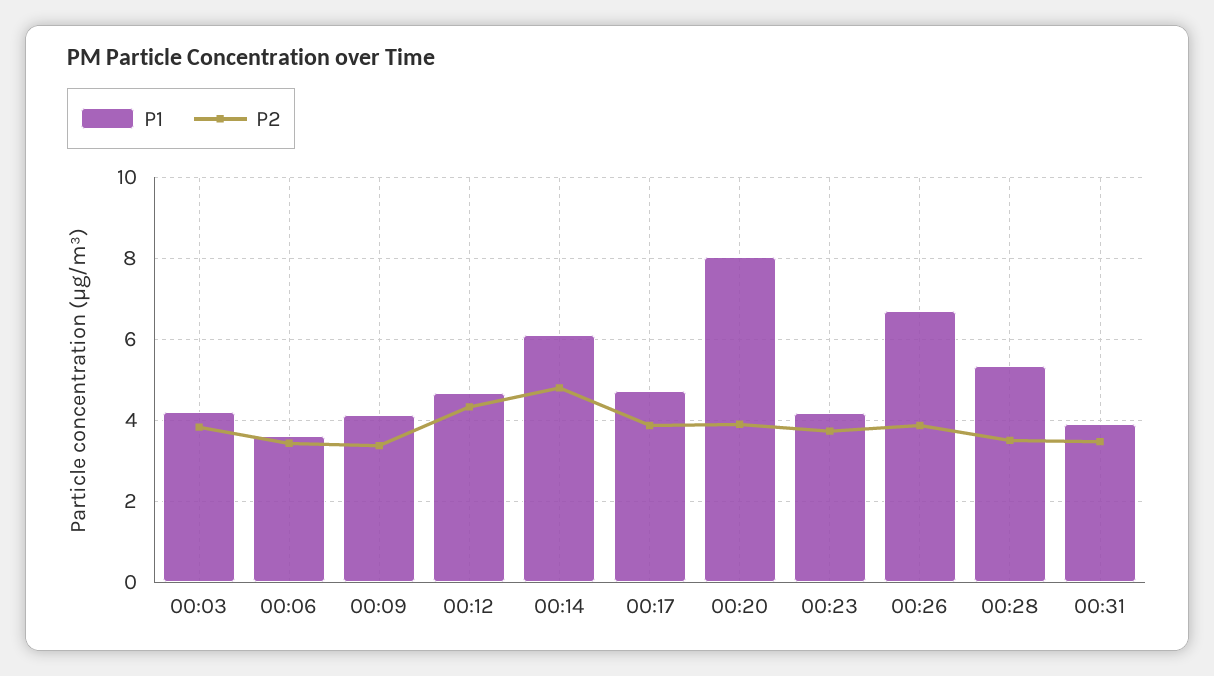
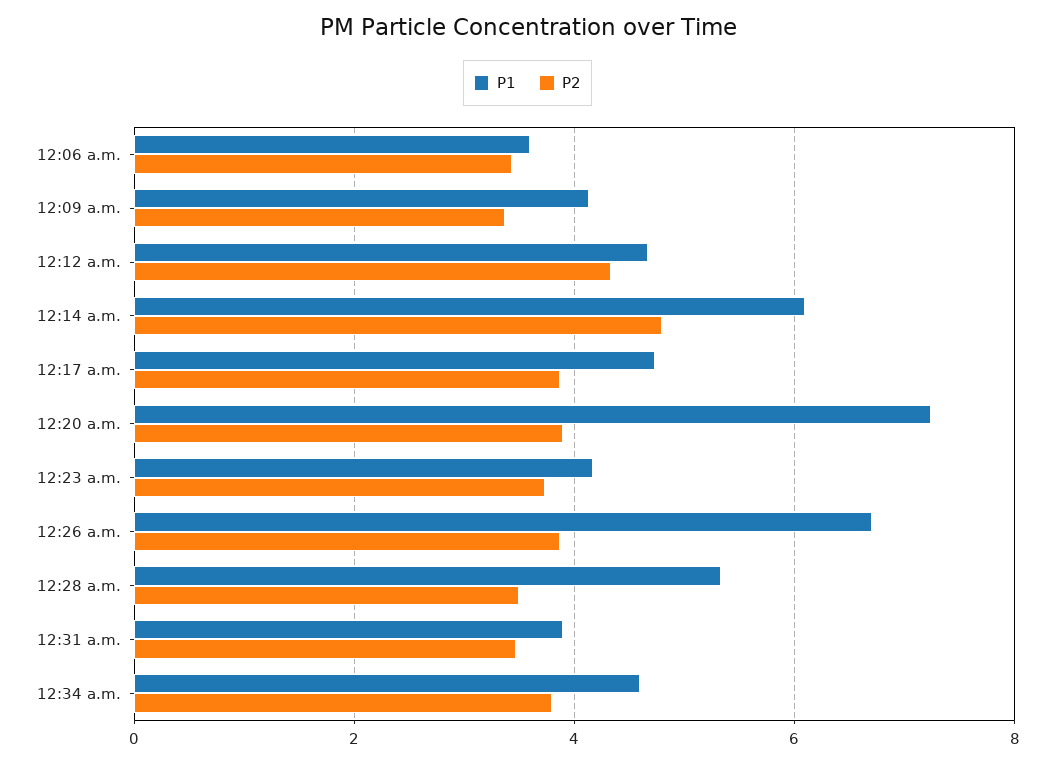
P1, 00:03: 4.2 -> none
P2, 00:03: 3.8 -> none
P1, 00:20: 8 -> 7.2
P1, 12:34 a.m.: none -> 4.6
P2, 12:34 a.m.: none -> 3.8

